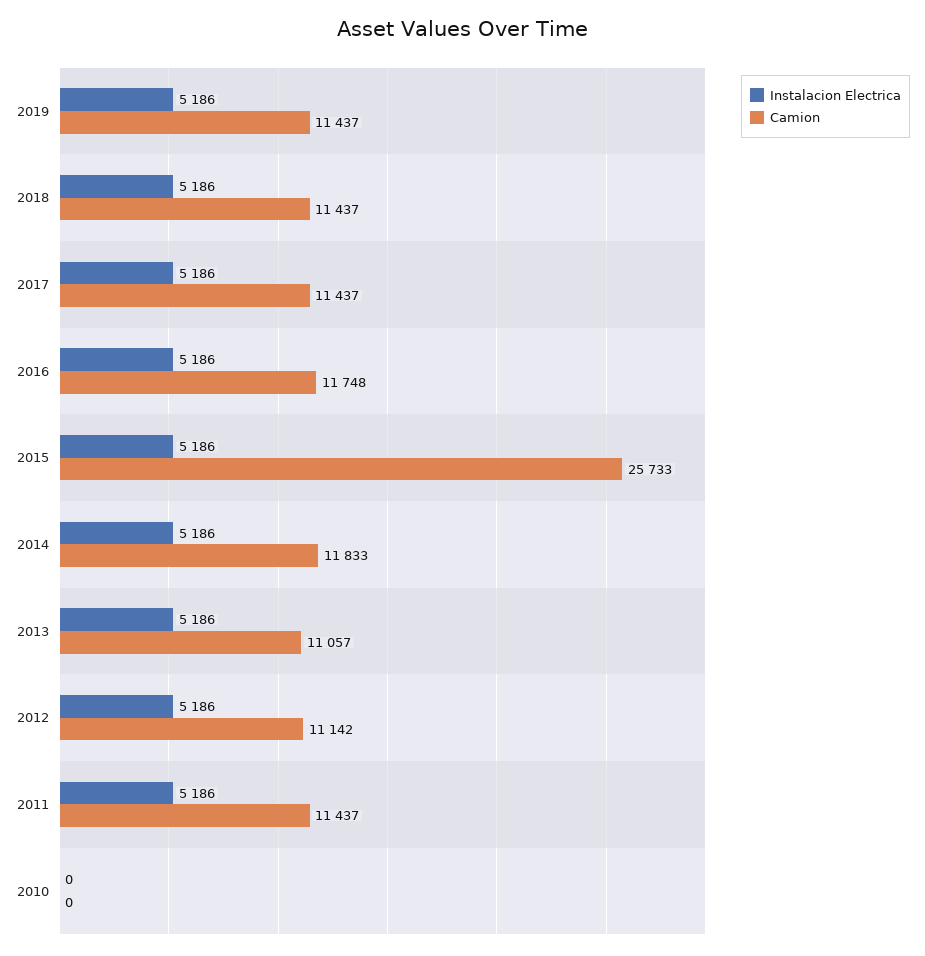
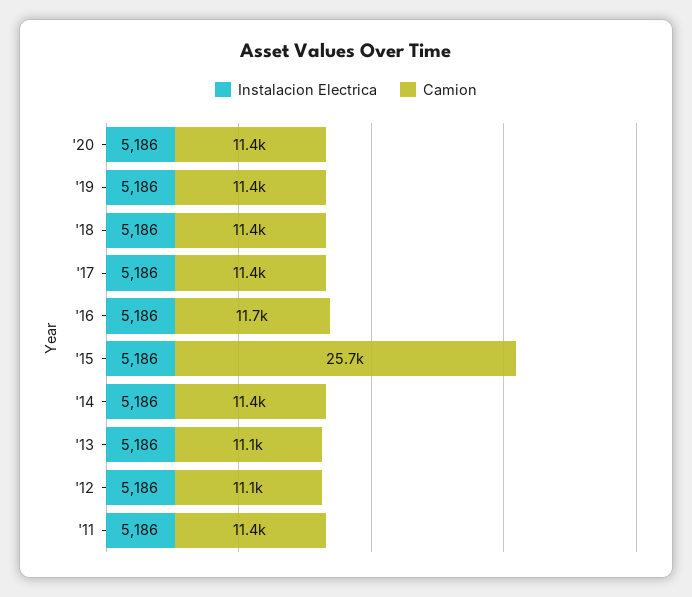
Camion, 2014: 11833 -> 11400
Instalacion Electrica, 2010: 0 -> none
Camion, 2010: 0 -> none
Instalacion Electrica, '20: none -> 5186
Camion, '20: none -> 11400

